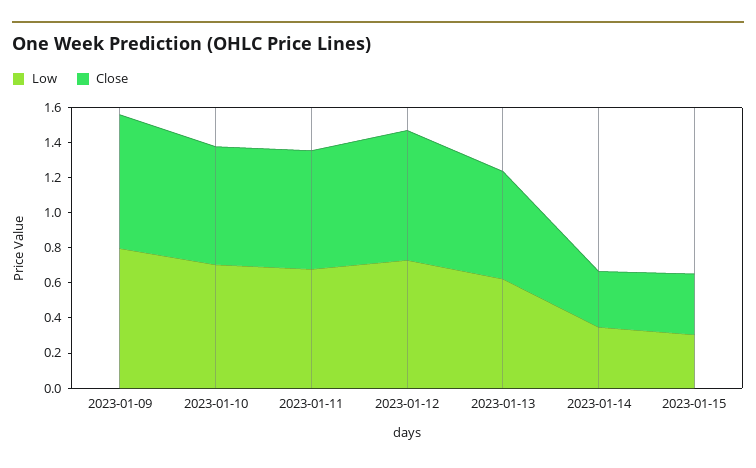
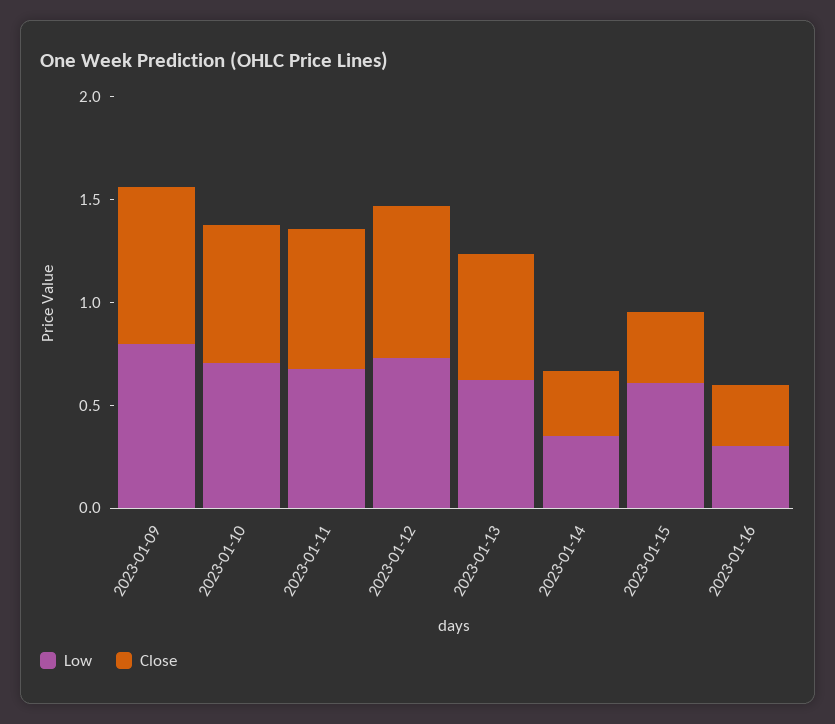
Low, 2023-01-15: 0.3 -> 0.6
Low, 2023-01-16: none -> 0.3
Close, 2023-01-16: none -> 0.3

